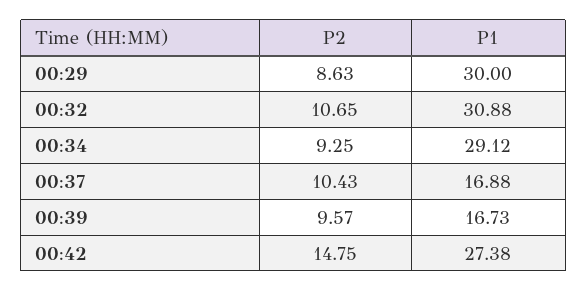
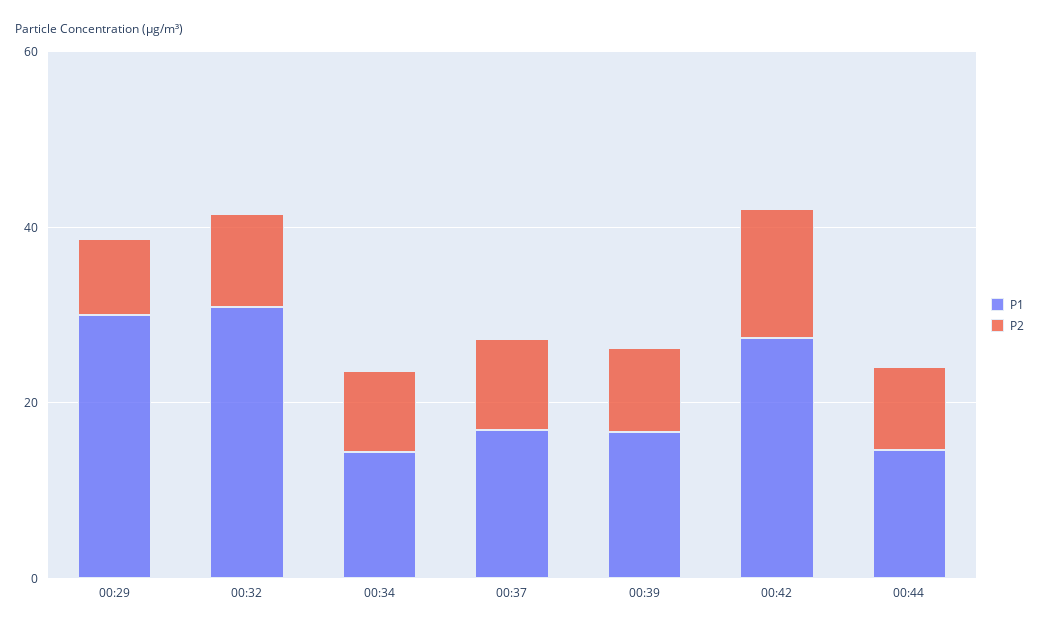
P1, 00:34: 29.12 -> 15
P1, 00:44: none -> 15
P2, 00:44: none -> 10

